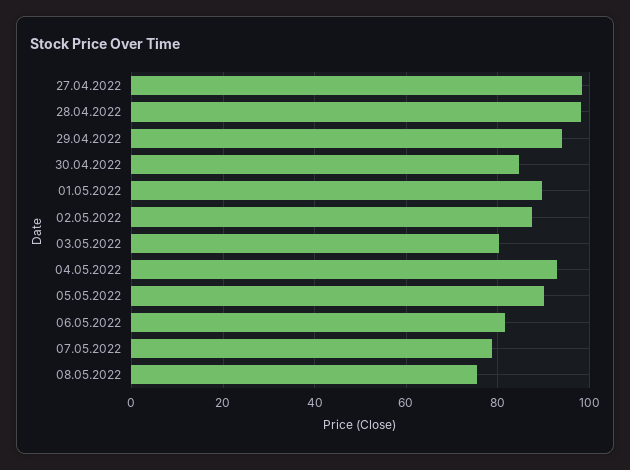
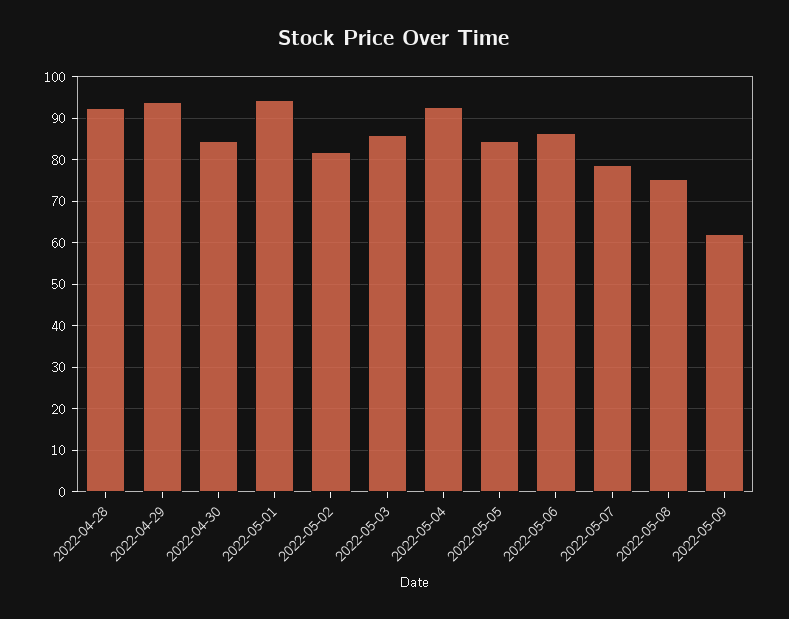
27.04.2022: 98 -> none
28.04.2022: 98 -> 92
01.05.2022: 90 -> 94
02.05.2022: 88 -> 82
03.05.2022: 80 -> 86
05.05.2022: 90 -> 84
06.05.2022: 82 -> 86
2022-05-09: none -> 62

